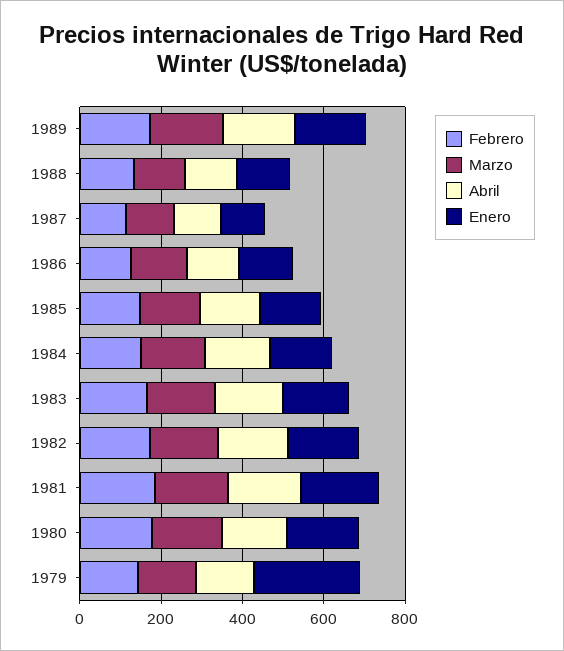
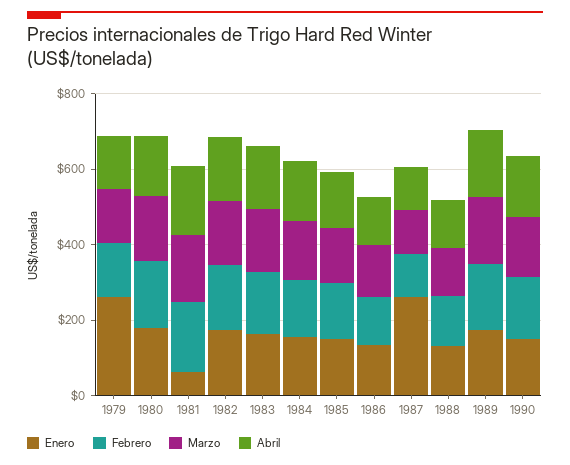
Enero, 1987: 100 -> 250
Enero, 1981: 200 -> 50
Enero, 1990: none -> 150
Febrero, 1990: none -> 150
Marzo, 1990: none -> 150
Abril, 1990: none -> 150

